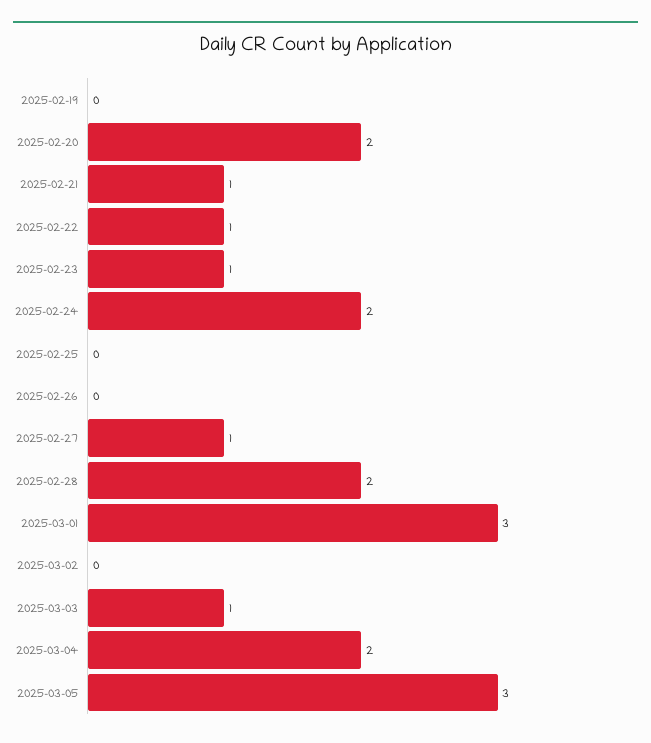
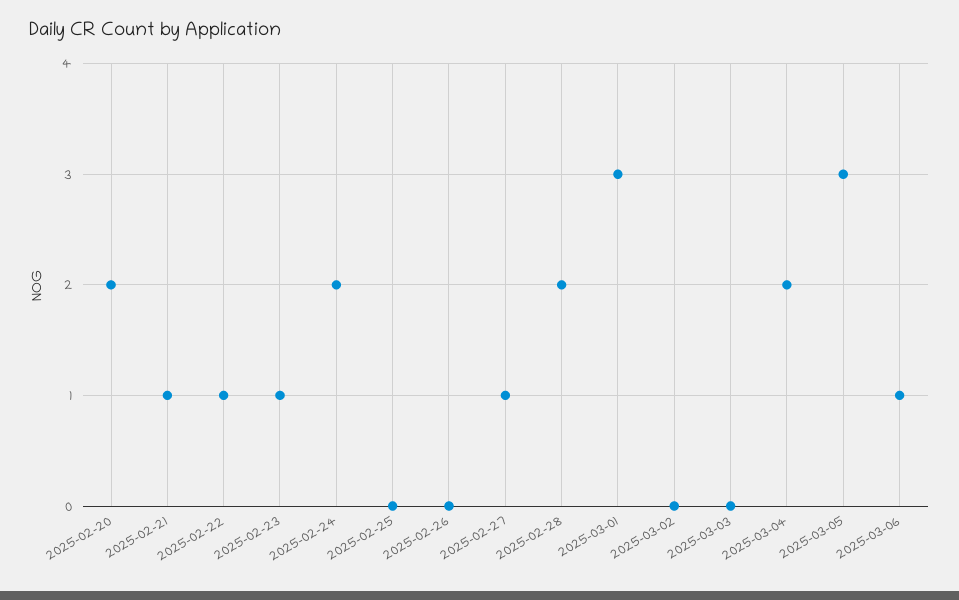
2025-02-19: 0 -> none
2025-03-03: 1 -> 0
2025-03-06: none -> 1

